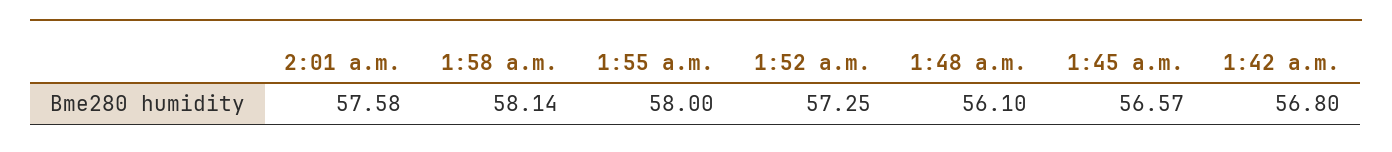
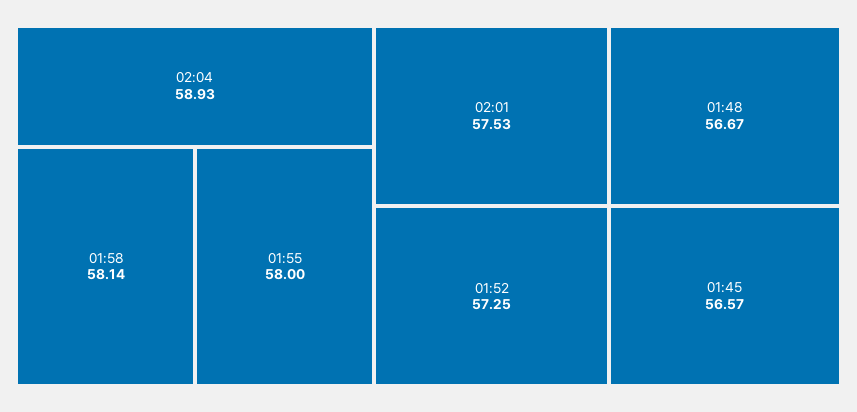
2:01 a.m.: 57.58 -> 57.53
1:48 a.m.: 56.1 -> 56.67
1:42 a.m.: 56.8 -> none
02:04: none -> 58.93

